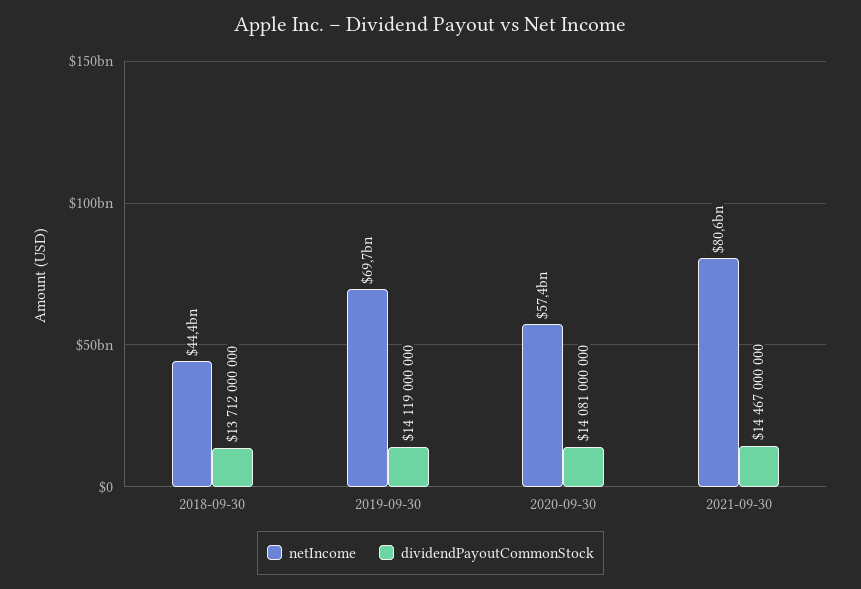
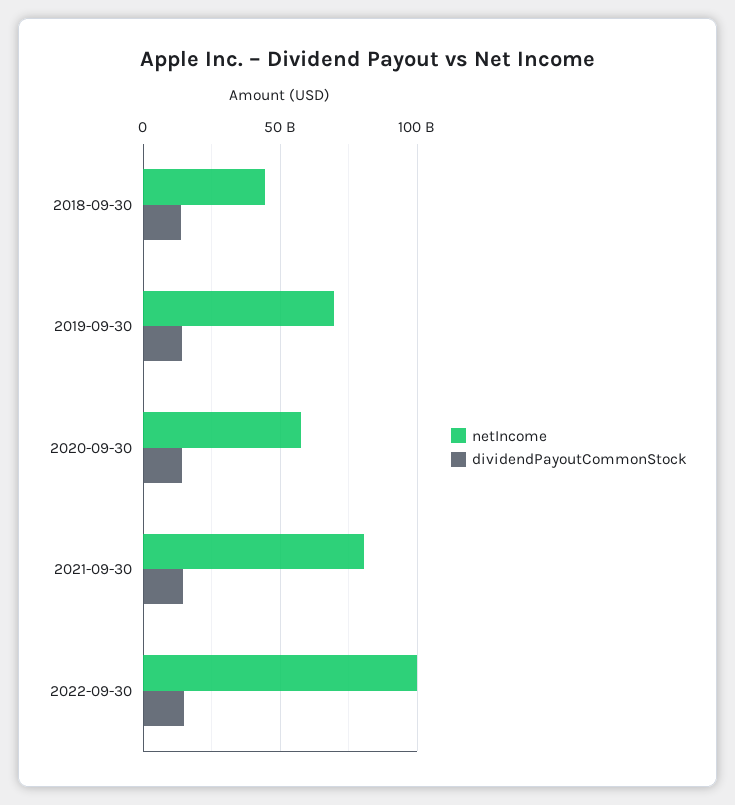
netIncome, 2022-09-30: none -> 100000000000
dividendPayoutCommonStock, 2022-09-30: none -> 15000000000

